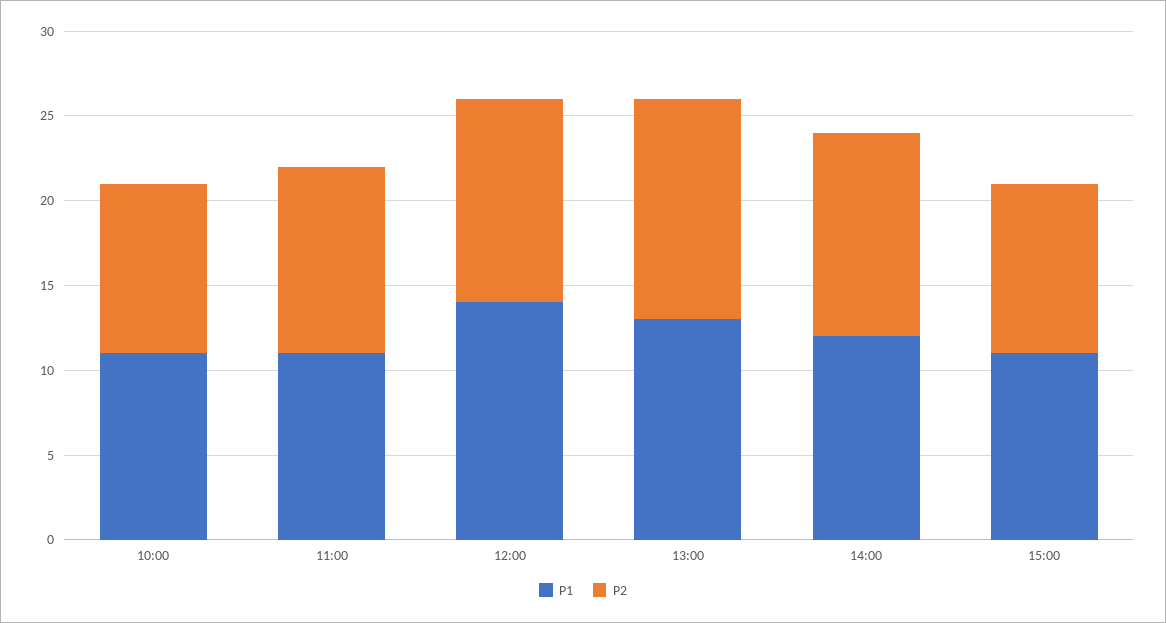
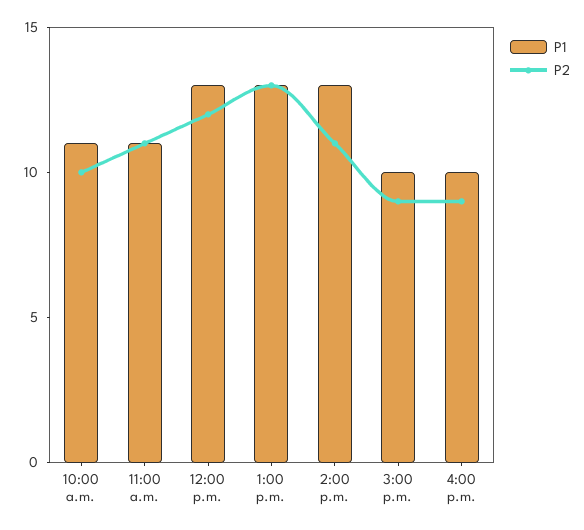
P1, 12:00: 14 -> 13
P1, 14:00: 12 -> 13
P2, 14:00: 12 -> 11
P1, 15:00: 11 -> 10
P2, 15:00: 10 -> 9
P1, 4:00 p.m.: none -> 10
P2, 4:00 p.m.: none -> 9

